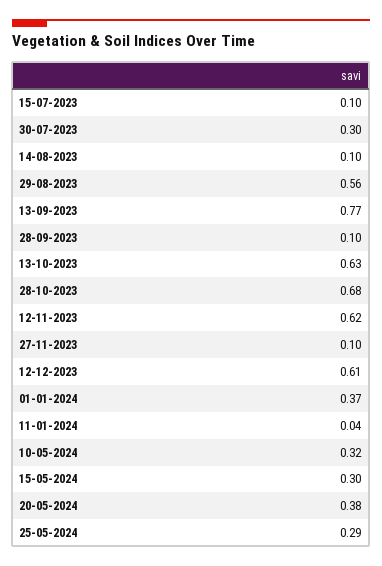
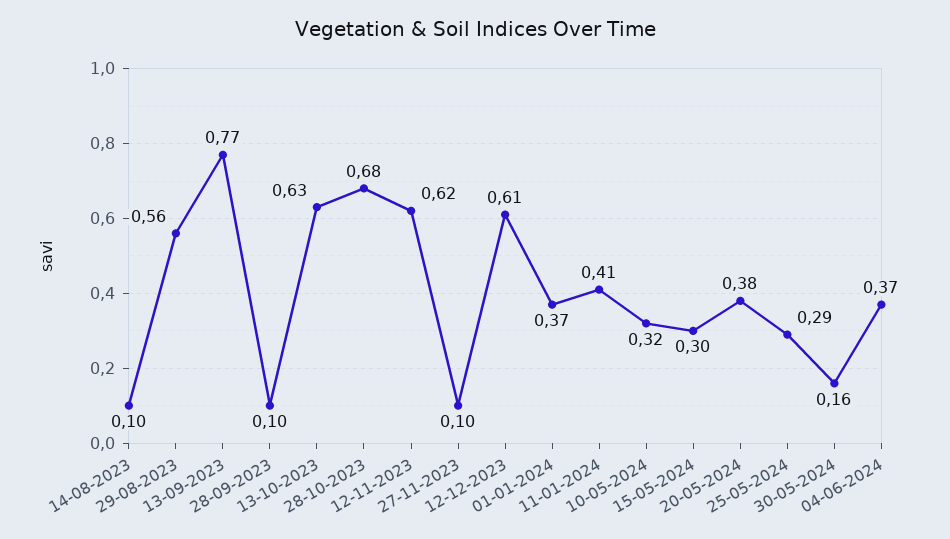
15-07-2023: 0.1 -> none
30-07-2023: 0.3 -> none
11-01-2024: 0.04 -> 0.41
30-05-2024: none -> 0.16
04-06-2024: none -> 0.37

